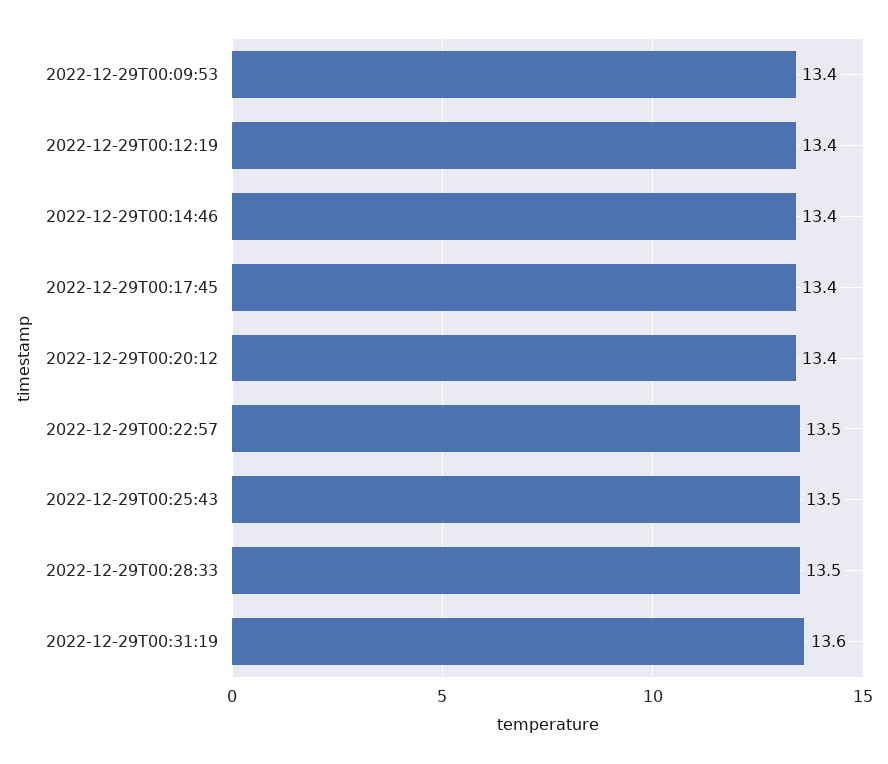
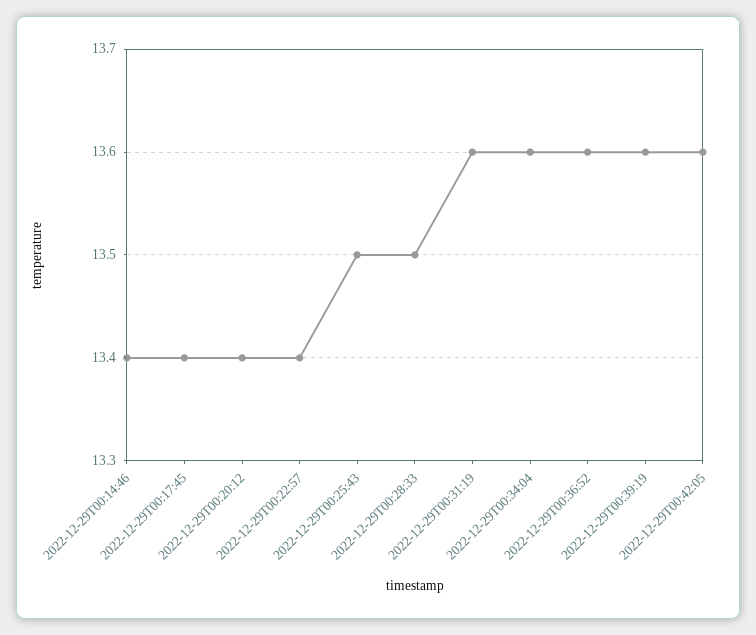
2022-12-29T00:09:53: 13.4 -> none
2022-12-29T00:12:19: 13.4 -> none
2022-12-29T00:22:57: 13.5 -> 13.4
2022-12-29T00:34:04: none -> 13.6
2022-12-29T00:36:52: none -> 13.6
2022-12-29T00:39:19: none -> 13.6
2022-12-29T00:42:05: none -> 13.6

